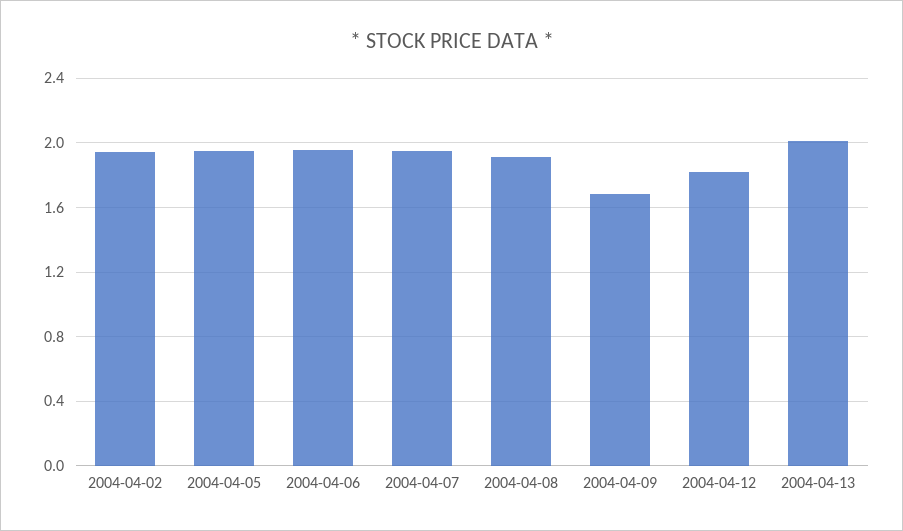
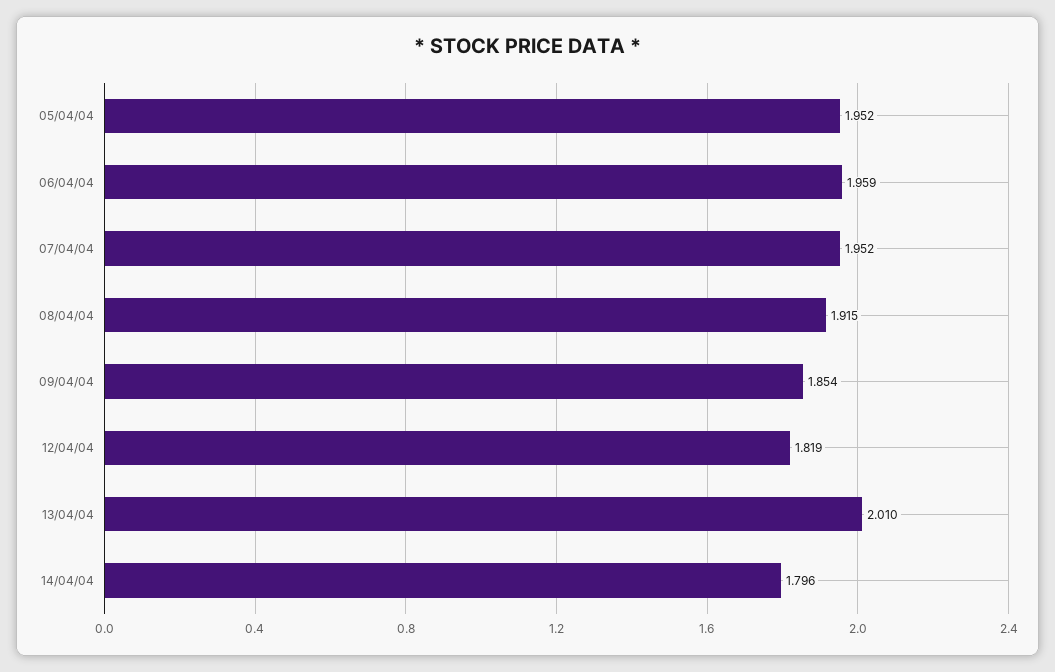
2004-04-02: 1.95 -> none
2004-04-09: 1.7 -> 1.854
14/04/04: none -> 1.796

